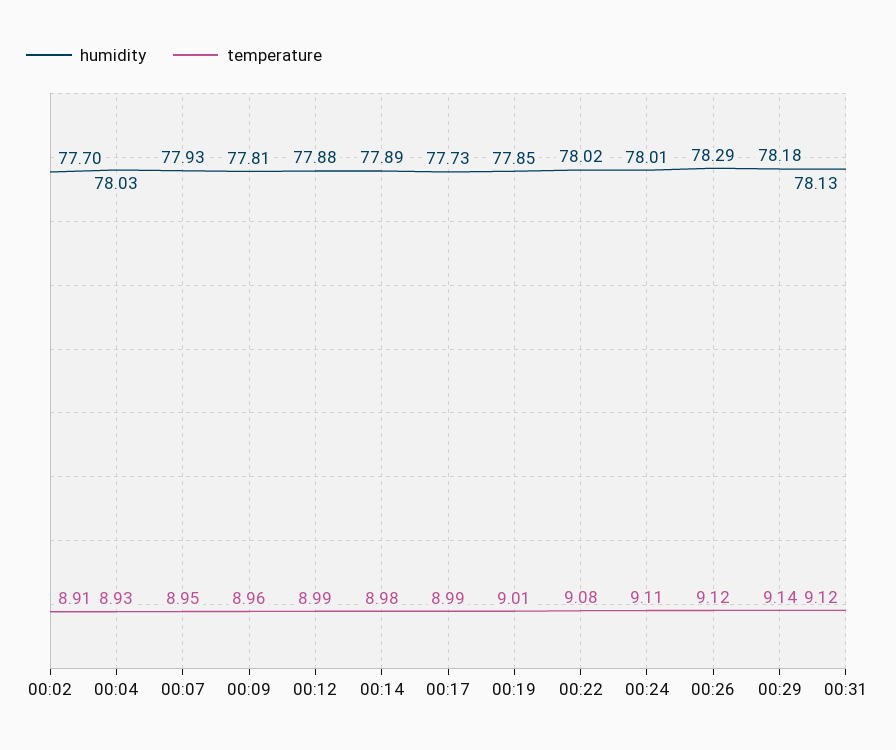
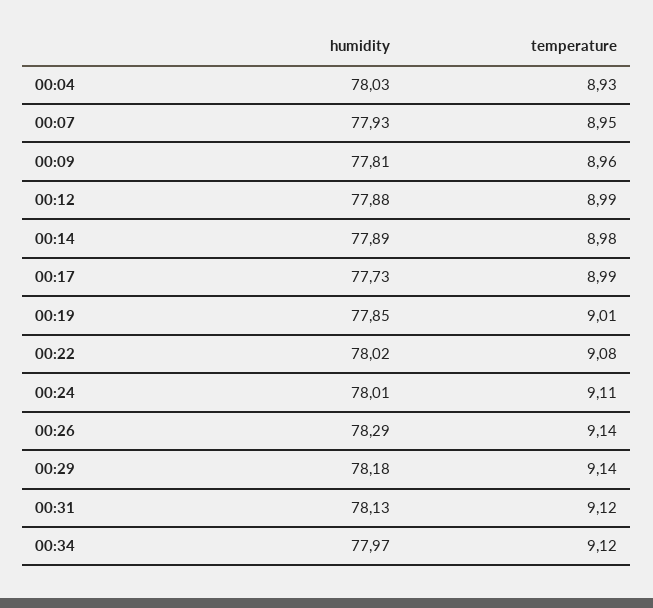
humidity, 00:02: 77.7 -> none
temperature, 00:02: 8.91 -> none
temperature, 00:26: 9.12 -> 9.14
humidity, 00:34: none -> 77.97
temperature, 00:34: none -> 9.12

